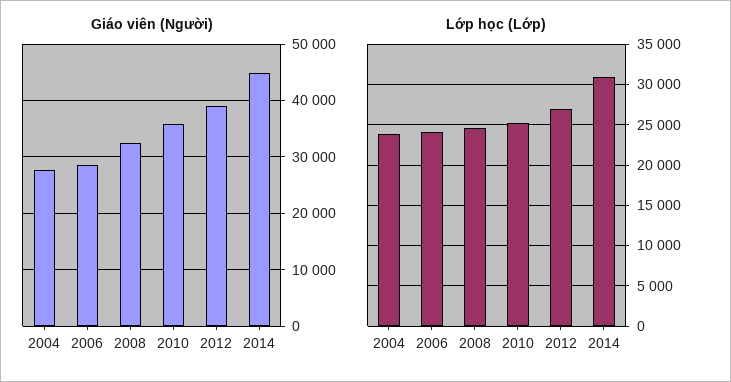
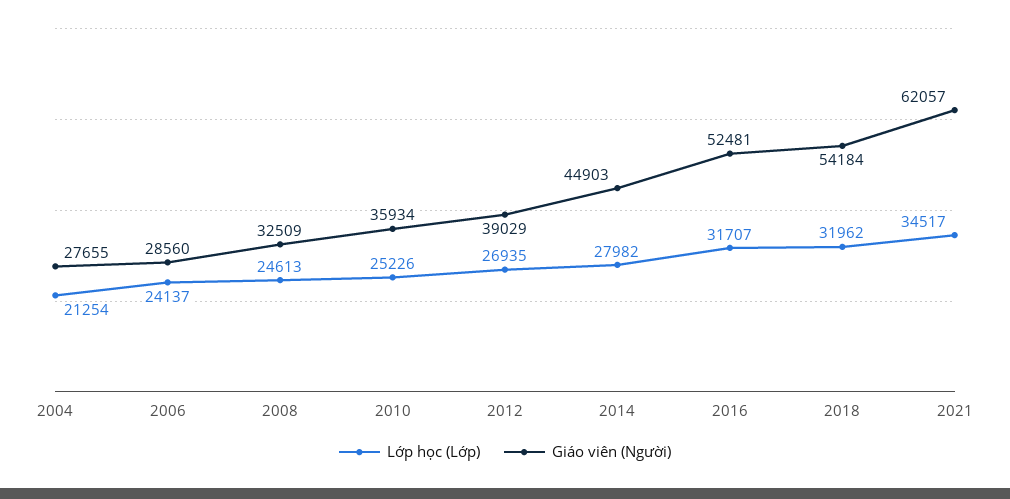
Lớp học (Lớp), 2004: 24000 -> 21254
Lớp học (Lớp), 2014: 31000 -> 27982
Lớp học (Lớp), 2016: none -> 31707
Giáo viên (Người), 2016: none -> 52481
Lớp học (Lớp), 2018: none -> 31962
Giáo viên (Người), 2018: none -> 54184
Lớp học (Lớp), 2021: none -> 34517
Giáo viên (Người), 2021: none -> 62057

